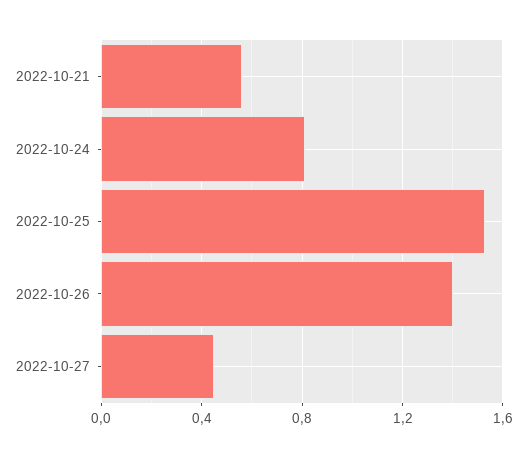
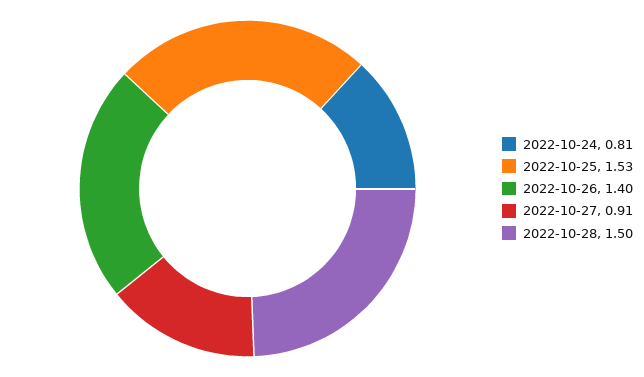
2022-10-21: 0.55 -> none
2022-10-27: 0.45 -> 0.91
2022-10-28: none -> 1.5

